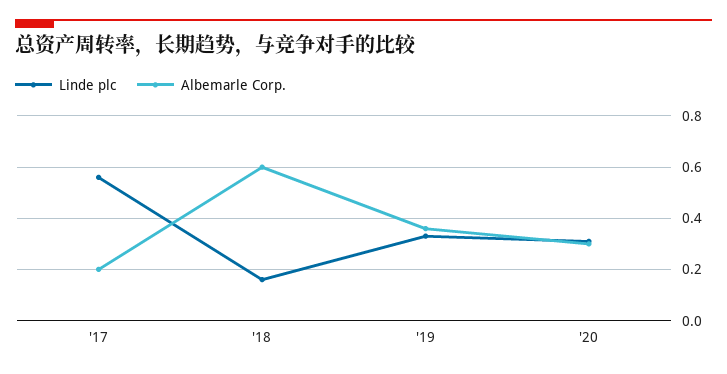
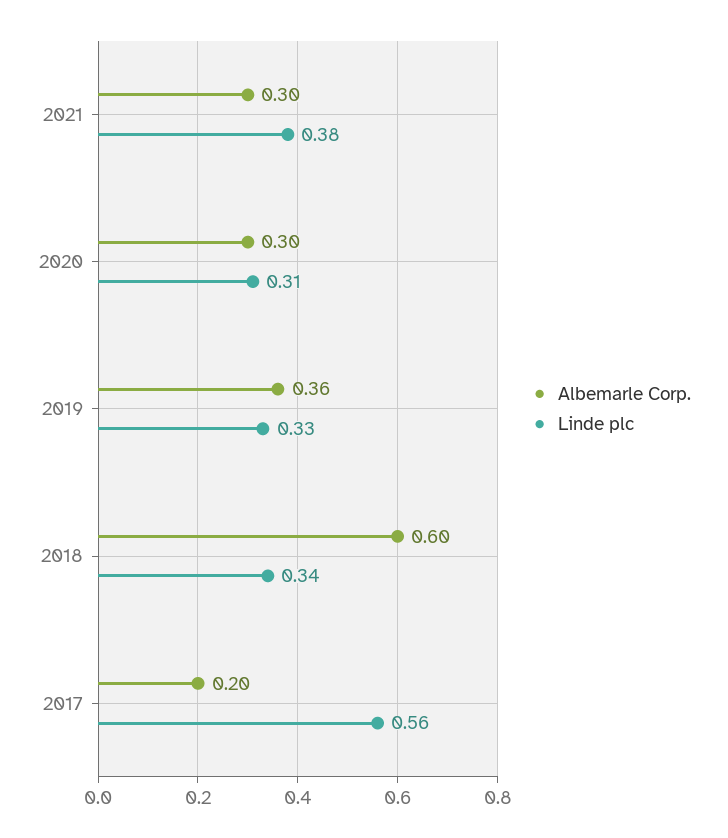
Linde plc, '18: 0.15 -> 0.34
Albemarle Corp., 2021: none -> 0.3
Linde plc, 2021: none -> 0.38

